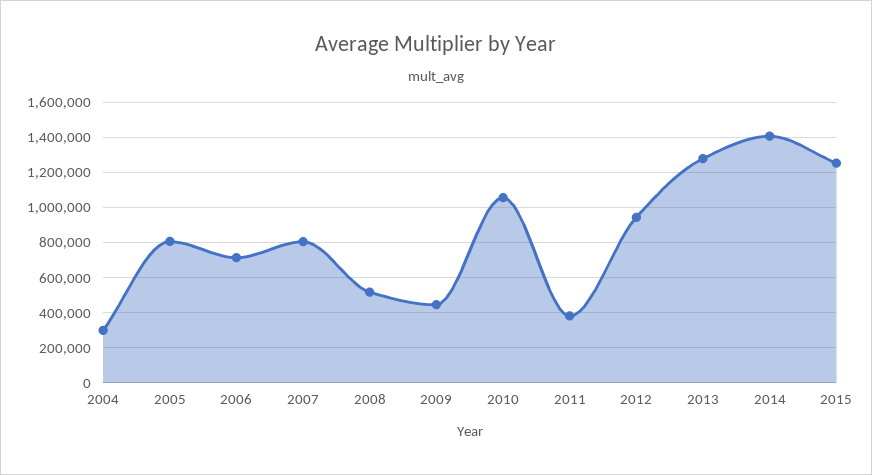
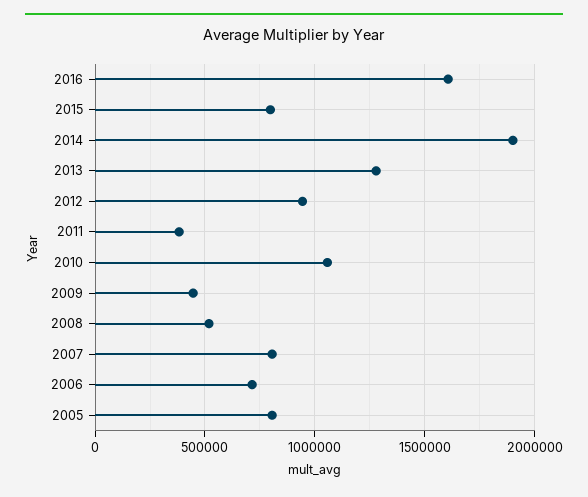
2004: 300000 -> none
2014: 1400000 -> 1900000
2015: 1250000 -> 800000
2016: none -> 1600000

